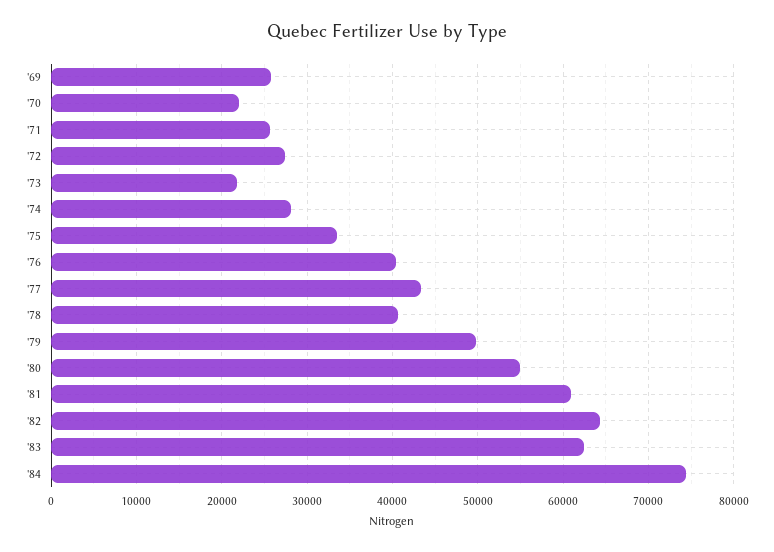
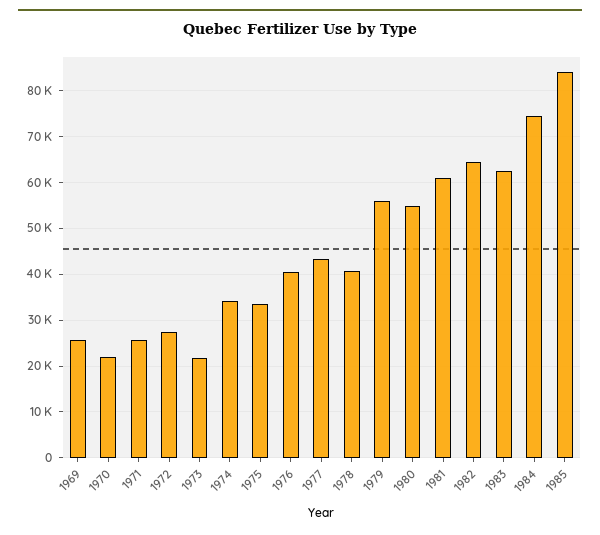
'74: 28000 -> 34000
'79: 50000 -> 56000
1985: none -> 84000

